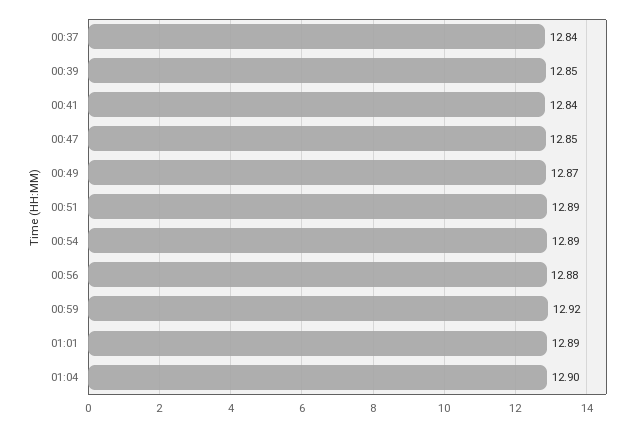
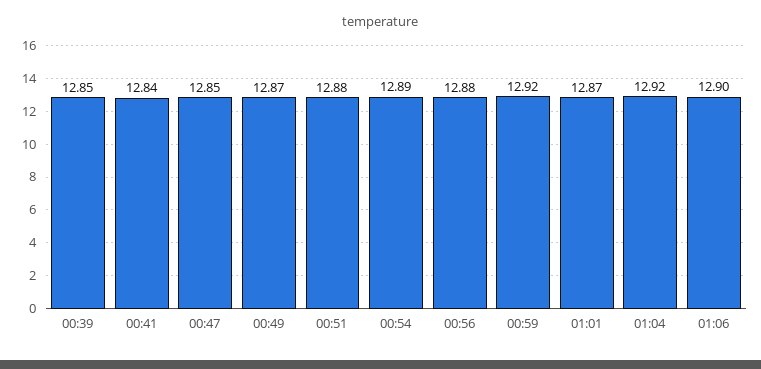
00:37: 12.84 -> none
00:51: 12.89 -> 12.88
01:01: 12.89 -> 12.87
01:04: 12.9 -> 12.92
01:06: none -> 12.9

